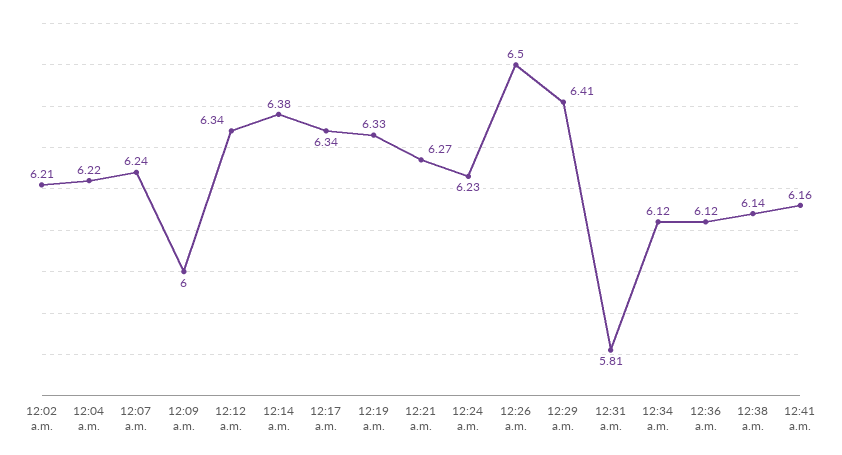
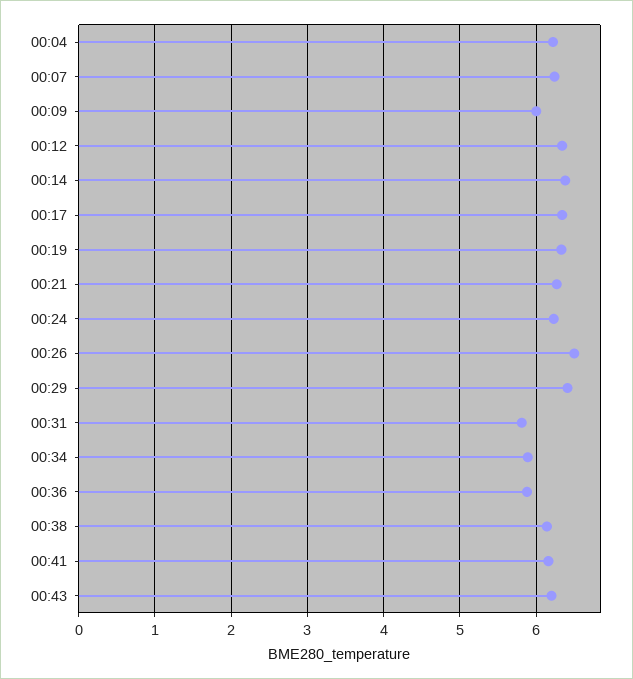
12:02 a.m.: 6.21 -> none
12:34 a.m.: 6.12 -> 5.9
12:36 a.m.: 6.12 -> 5.9
00:43: none -> 6.2

